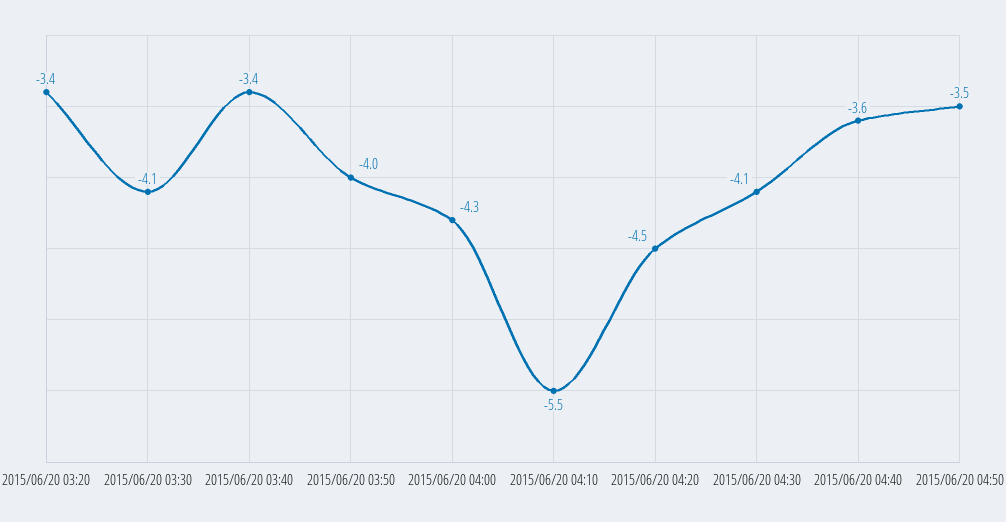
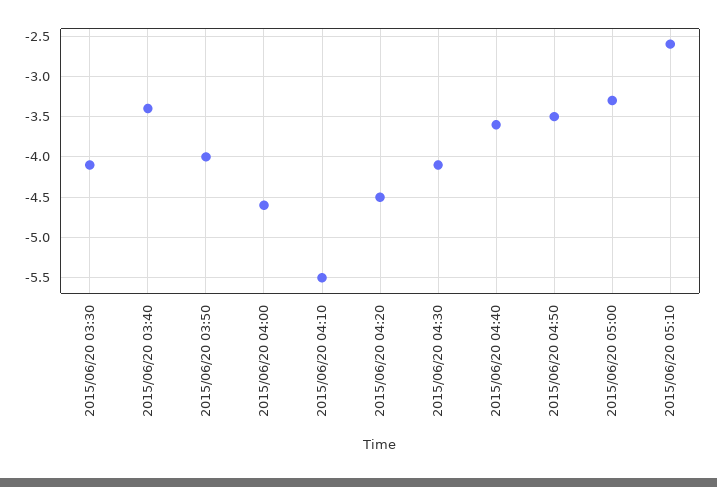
2015/06/20 03:20: -3.4 -> none
2015/06/20 04:00: -4.3 -> -4.6
2015/06/20 05:00: none -> -3.3
2015/06/20 05:10: none -> -2.6

